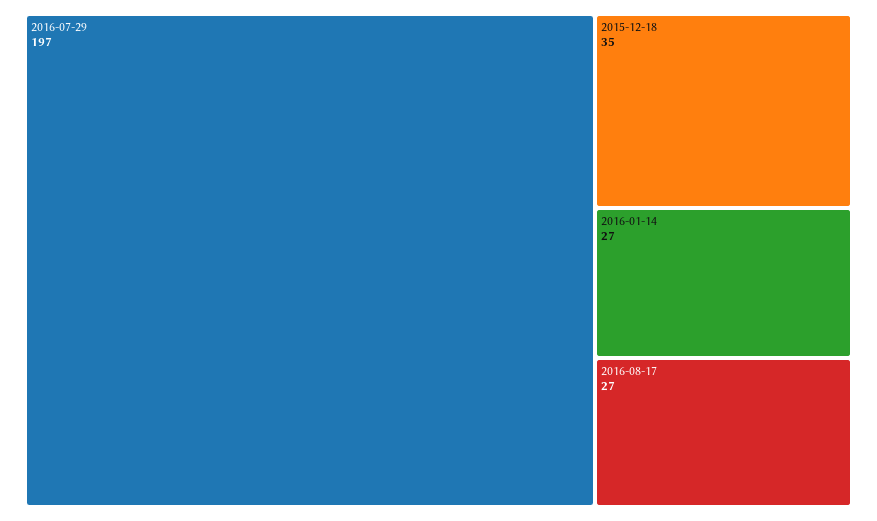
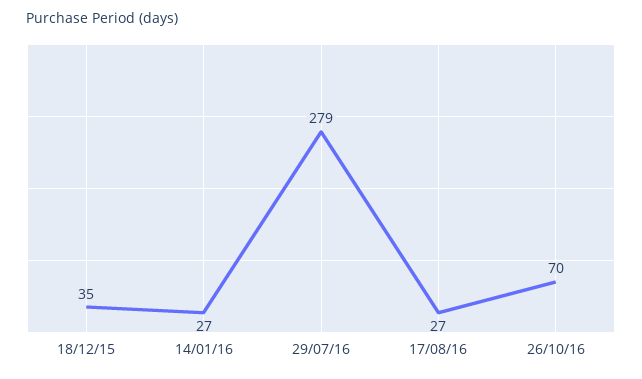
2016-07-29: 197 -> 279
26/10/16: none -> 70

